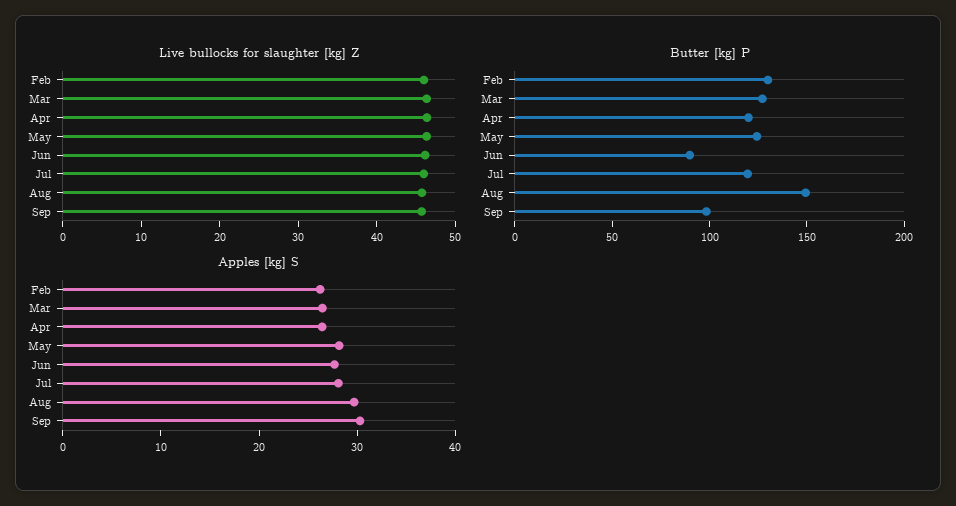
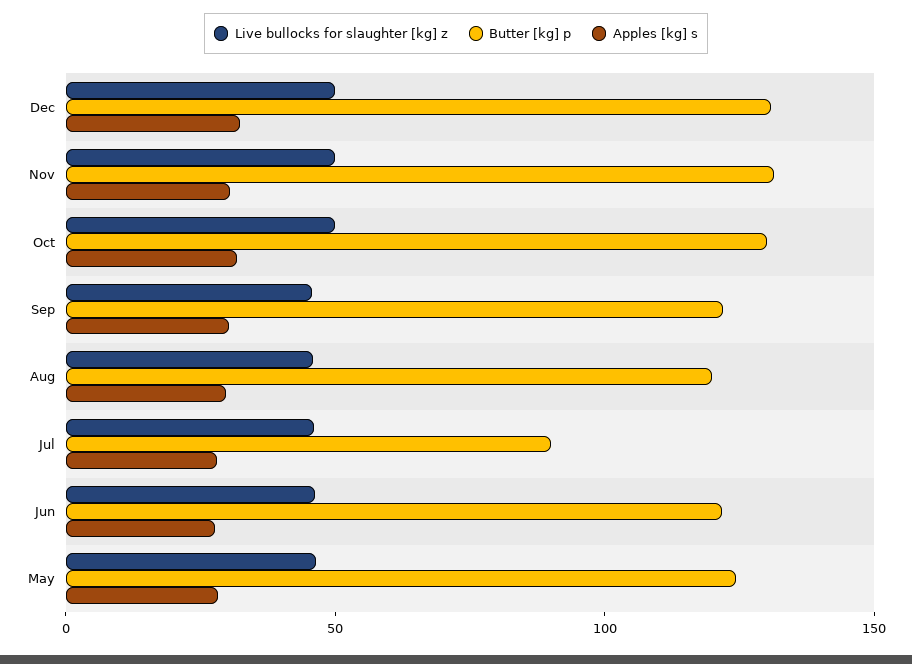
Live bullocks for slaughter [kg] Z, Feb: 46 -> none
Live bullocks for slaughter [kg] Z, Mar: 46 -> none
Live bullocks for slaughter [kg] Z, Apr: 46 -> none
Butter [kg] P, Feb: 130 -> none
Butter [kg] P, Mar: 130 -> none
Butter [kg] P, Apr: 120 -> none
Butter [kg] P, Jun: 90 -> 120
Butter [kg] P, Jul: 120 -> 90
Butter [kg] P, Aug: 150 -> 120
Butter [kg] P, Sep: 100 -> 120
Apples [kg] S, Feb: 26 -> none
Apples [kg] S, Mar: 26 -> none
Apples [kg] S, Apr: 26 -> none
Live bullocks for slaughter [kg] Z, Dec: none -> 50
Butter [kg] P, Dec: none -> 130
Apples [kg] S, Dec: none -> 30
Live bullocks for slaughter [kg] Z, Nov: none -> 50
Butter [kg] P, Nov: none -> 130
Apples [kg] S, Nov: none -> 30
Live bullocks for slaughter [kg] Z, Oct: none -> 50
Butter [kg] P, Oct: none -> 130
Apples [kg] S, Oct: none -> 30

